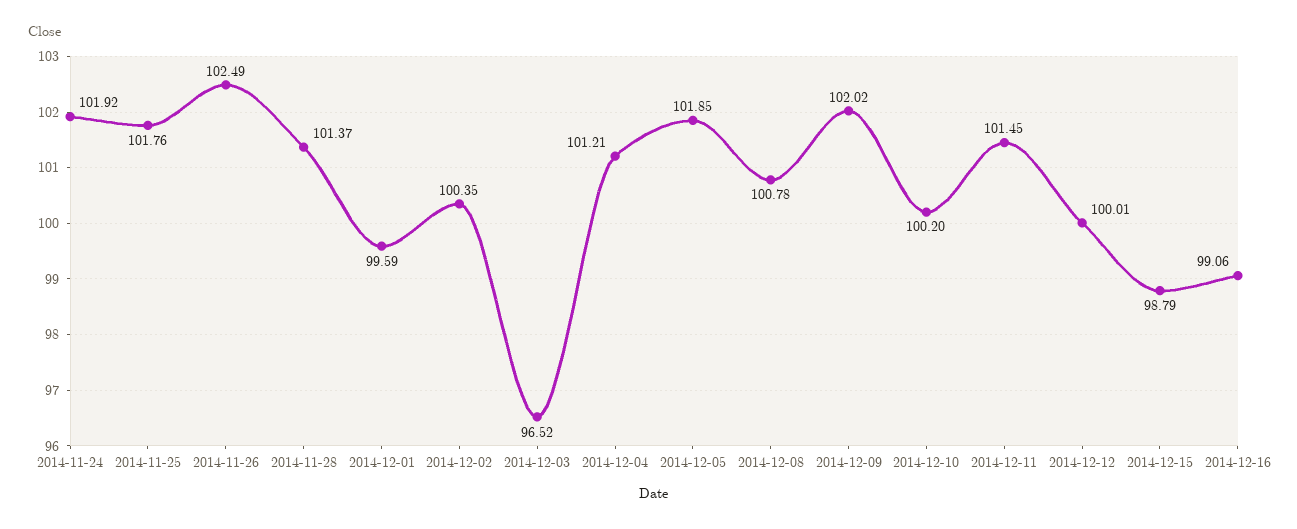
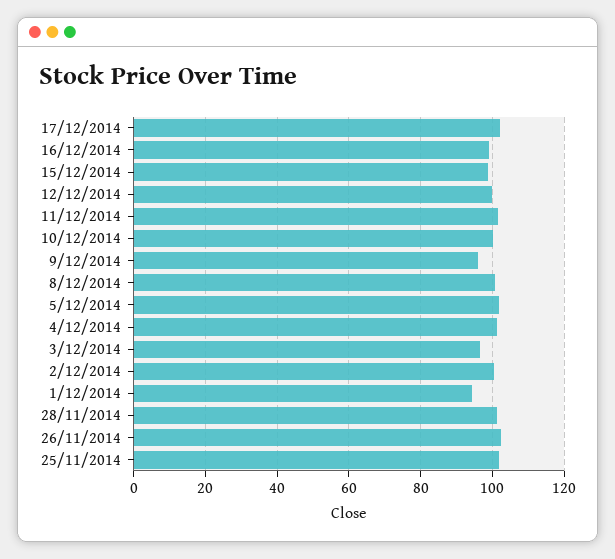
2014-11-24: 101.92 -> none
2014-12-01: 99.59 -> 94
2014-12-09: 102.02 -> 96
17/12/2014: none -> 102

